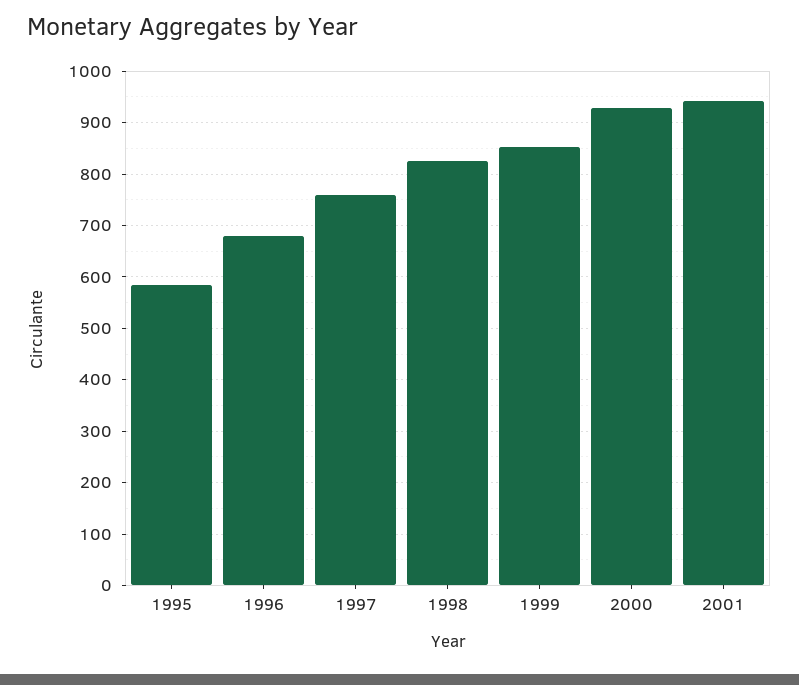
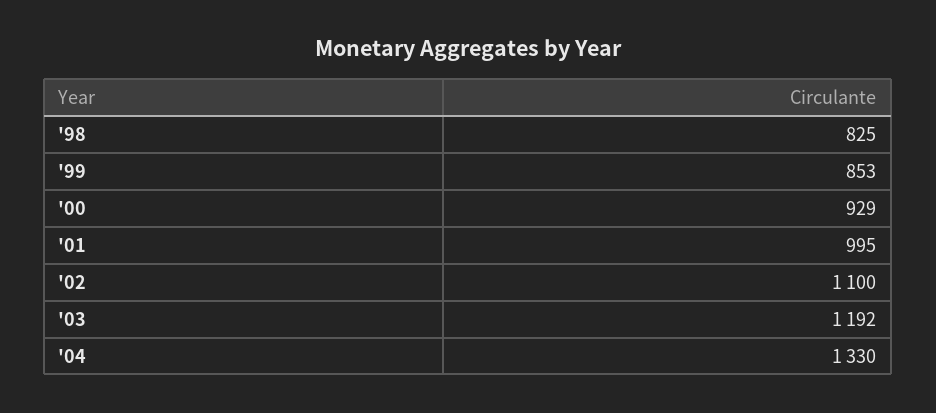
1995: 580 -> none
1996: 680 -> none
1997: 760 -> none
2001: 940 -> 995
'02: none -> 1100
'03: none -> 1192
'04: none -> 1330

